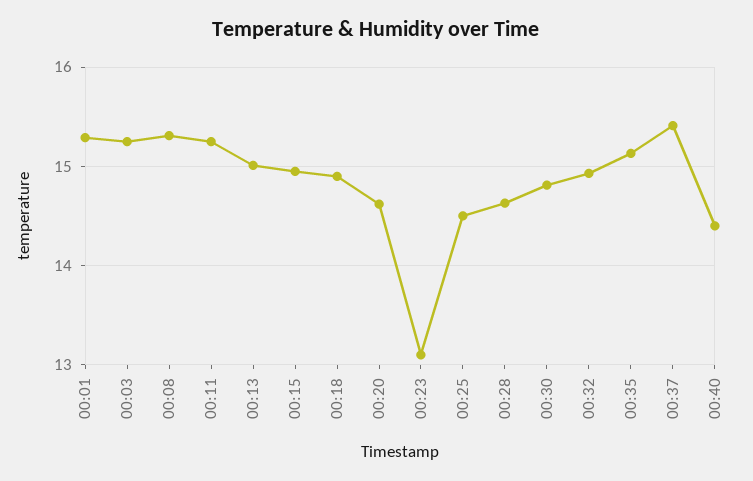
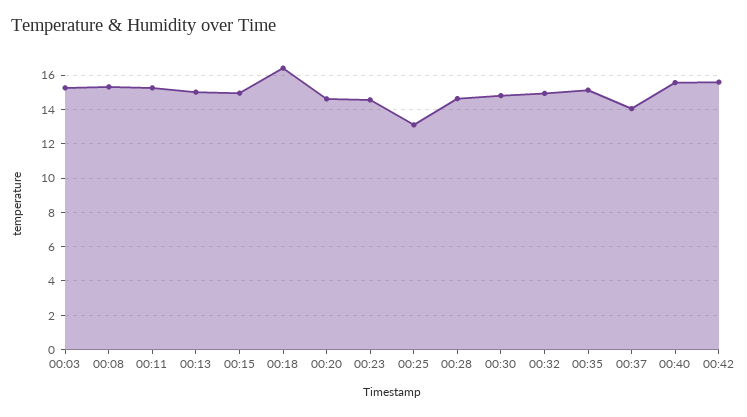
00:01: 15.3 -> none
00:18: 14.9 -> 16.5
00:23: 13.1 -> 14.5
00:25: 14.5 -> 13
00:37: 15.4 -> 14
00:40: 14.4 -> 15.5
00:42: none -> 15.5

